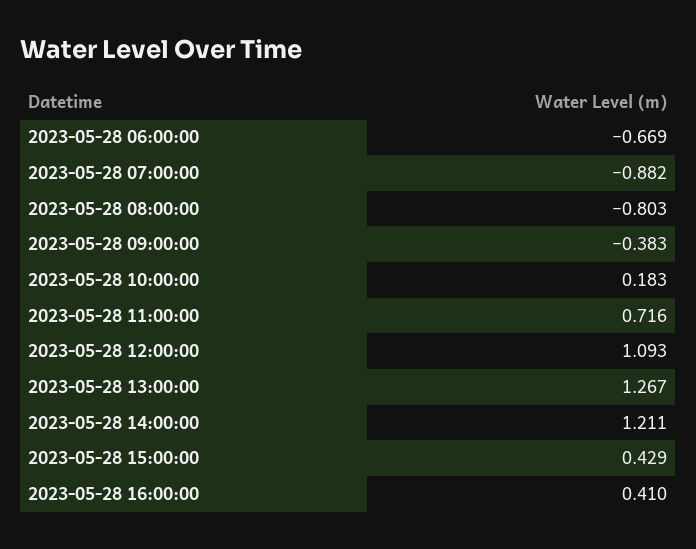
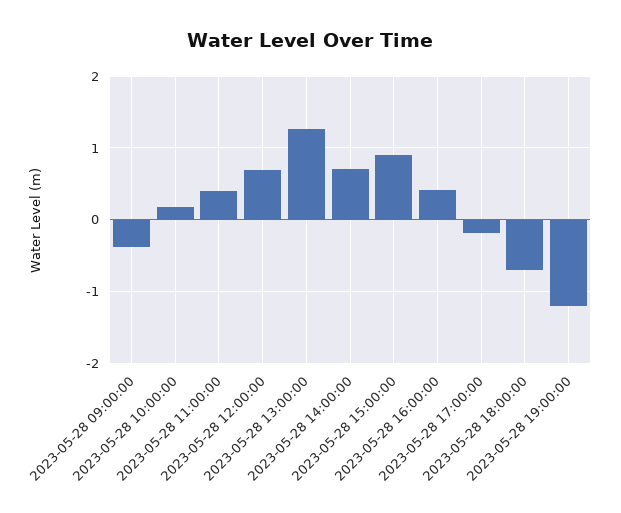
2023-05-28 06:00:00: -0.669 -> none
2023-05-28 07:00:00: -0.882 -> none
2023-05-28 08:00:00: -0.803 -> none
2023-05-28 11:00:00: 0.716 -> 0.4
2023-05-28 12:00:00: 1.093 -> 0.7
2023-05-28 14:00:00: 1.211 -> 0.7
2023-05-28 15:00:00: 0.429 -> 0.9
2023-05-28 17:00:00: none -> -0.2
2023-05-28 18:00:00: none -> -0.7
2023-05-28 19:00:00: none -> -1.2

